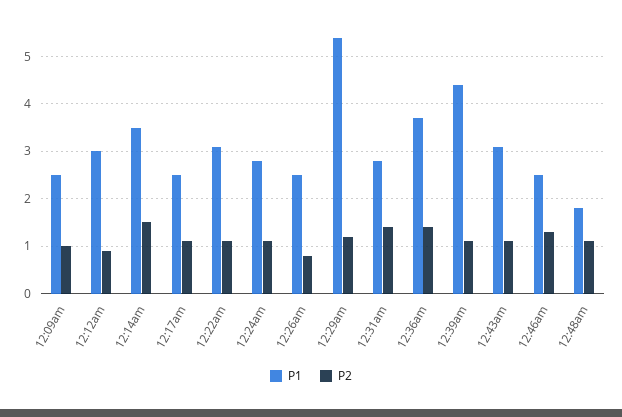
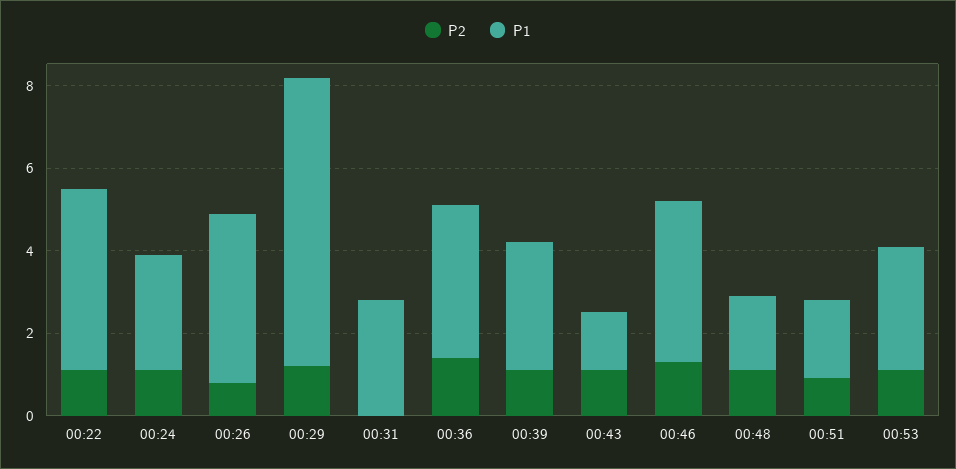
P1, 12:09am: 2.5 -> none
P2, 12:09am: 1 -> none
P1, 12:12am: 3 -> none
P2, 12:12am: 1 -> none
P1, 12:14am: 3.5 -> none
P2, 12:14am: 1.5 -> none
P1, 12:17am: 2.5 -> none
P2, 12:17am: 1 -> none
P1, 12:22am: 3 -> 4.5
P1, 12:26am: 2.5 -> 4
P1, 12:29am: 5.5 -> 7
P2, 12:31am: 1.5 -> 0
P1, 12:39am: 4.5 -> 3
P1, 12:43am: 3 -> 1.5
P1, 12:46am: 2.5 -> 4
P2, 00:51: none -> 1
P1, 00:51: none -> 2
P2, 00:53: none -> 1
P1, 00:53: none -> 3

